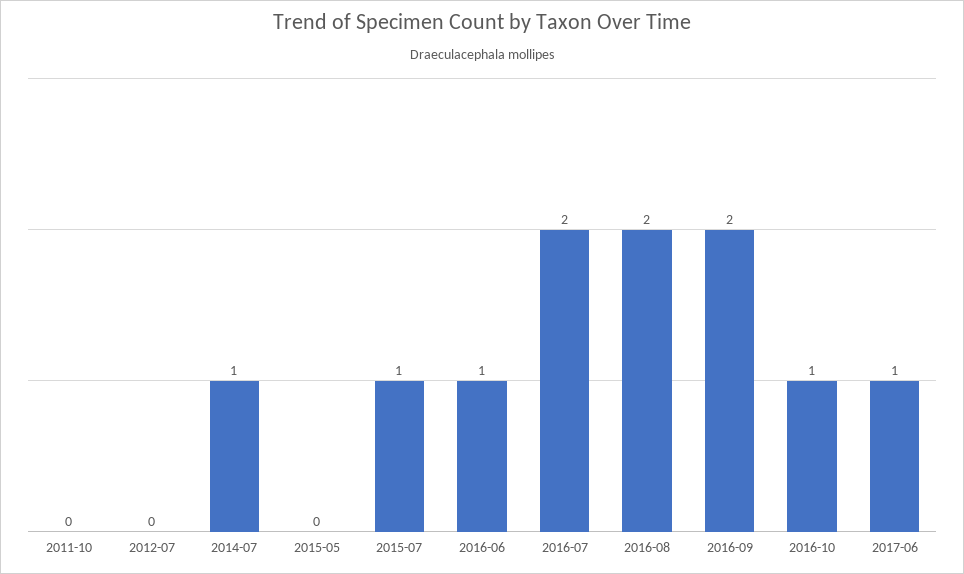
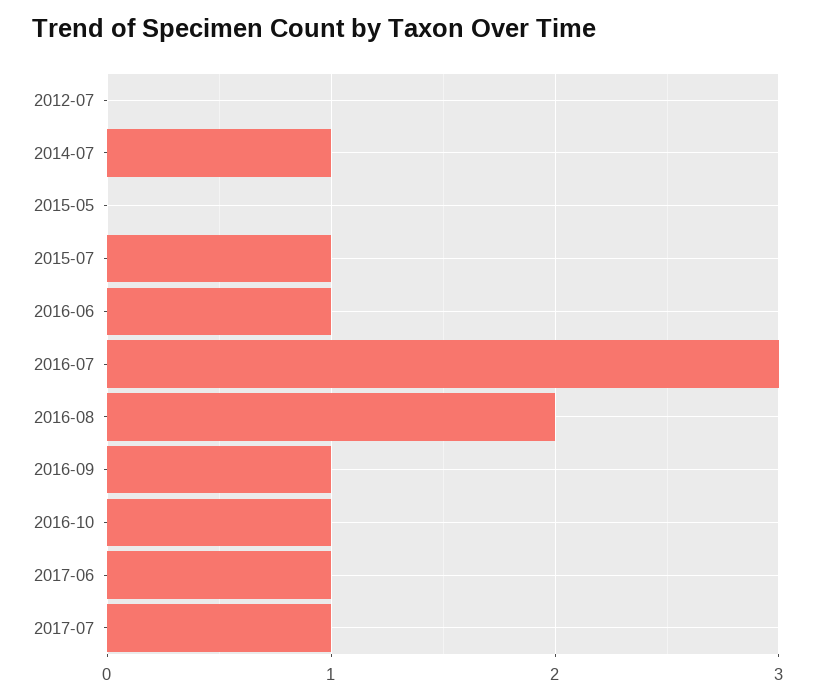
2011-10: 0 -> none
2016-07: 2 -> 3
2016-09: 2 -> 1
2017-07: none -> 1

